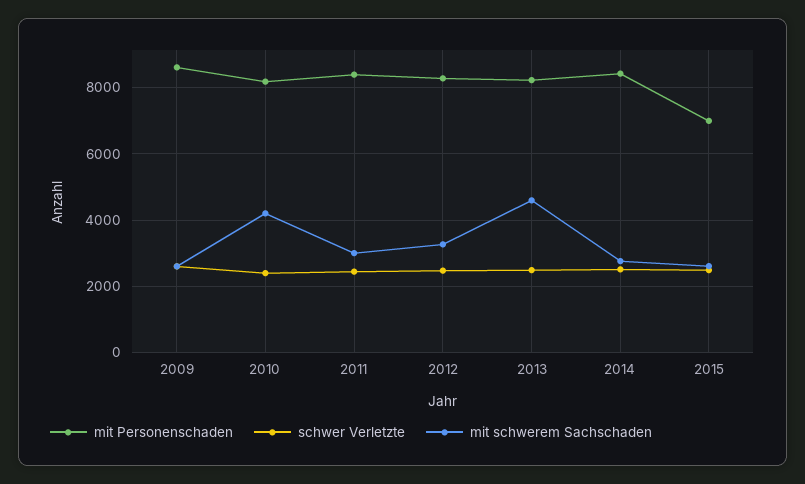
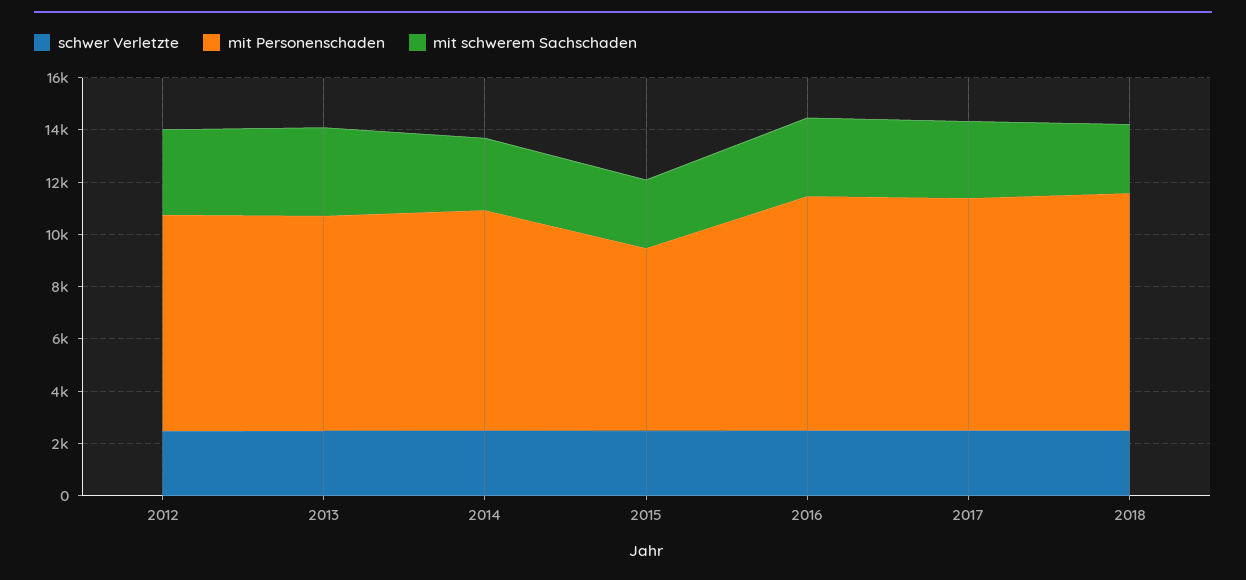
mit Personenschaden, 2009: 8600 -> none
schwer Verletzte, 2009: 2600 -> none
mit schwerem Sachschaden, 2009: 2600 -> none
mit Personenschaden, 2010: 8200 -> none
schwer Verletzte, 2010: 2400 -> none
mit schwerem Sachschaden, 2010: 4200 -> none
mit Personenschaden, 2011: 8400 -> none
schwer Verletzte, 2011: 2400 -> none
mit schwerem Sachschaden, 2011: 3000 -> none
mit schwerem Sachschaden, 2013: 4600 -> 3500
schwer Verletzte, 2016: none -> 2500
mit Personenschaden, 2016: none -> 9000
mit schwerem Sachschaden, 2016: none -> 3000
schwer Verletzte, 2017: none -> 2500
mit Personenschaden, 2017: none -> 9000
mit schwerem Sachschaden, 2017: none -> 3000
schwer Verletzte, 2018: none -> 2500
mit Personenschaden, 2018: none -> 9000
mit schwerem Sachschaden, 2018: none -> 2500

